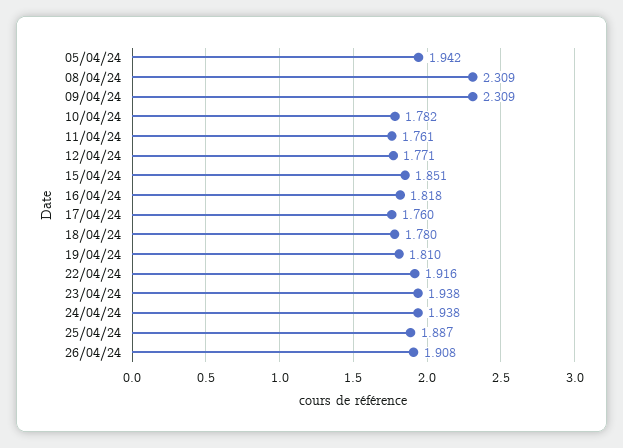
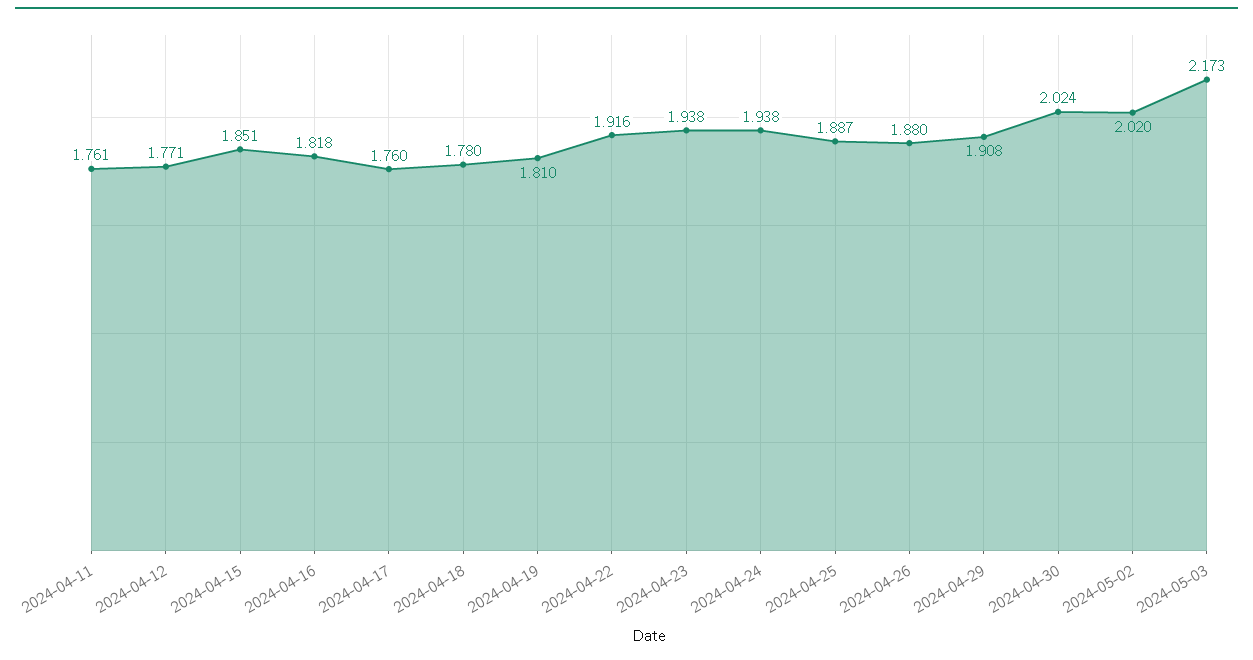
05/04/24: 1.942 -> none
08/04/24: 2.309 -> none
09/04/24: 2.309 -> none
10/04/24: 1.782 -> none
26/04/24: 1.908 -> 1.88
2024-04-29: none -> 1.908
2024-04-30: none -> 2.024
2024-05-02: none -> 2.02
2024-05-03: none -> 2.173

